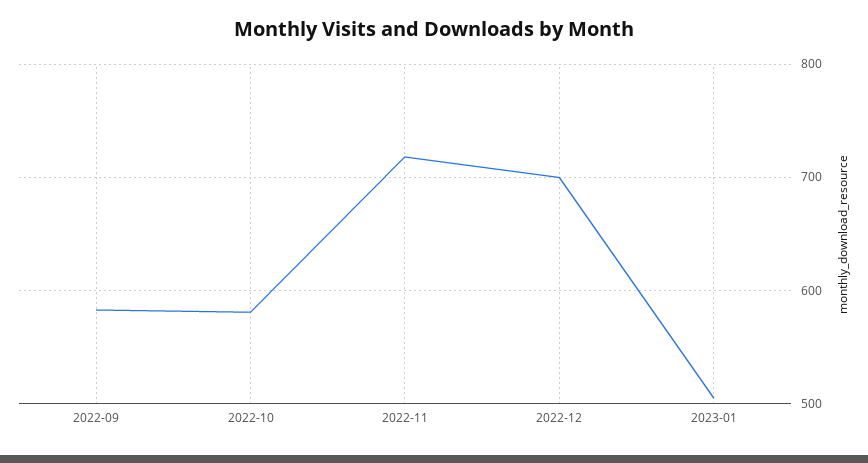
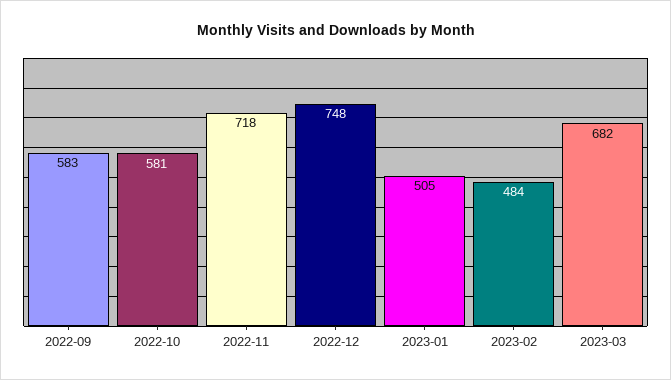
2022-12: 700 -> 748
2023-02: none -> 484
2023-03: none -> 682

